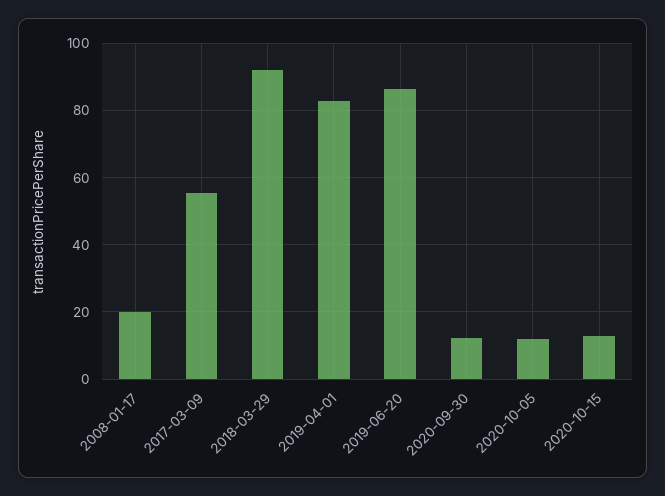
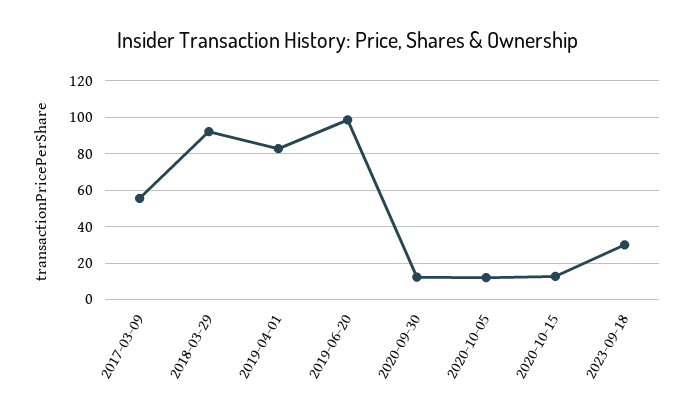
2008-01-17: 20 -> none
2019-06-20: 86 -> 100
2023-09-18: none -> 30

